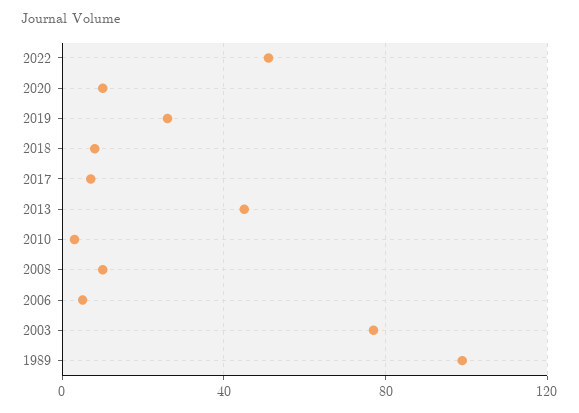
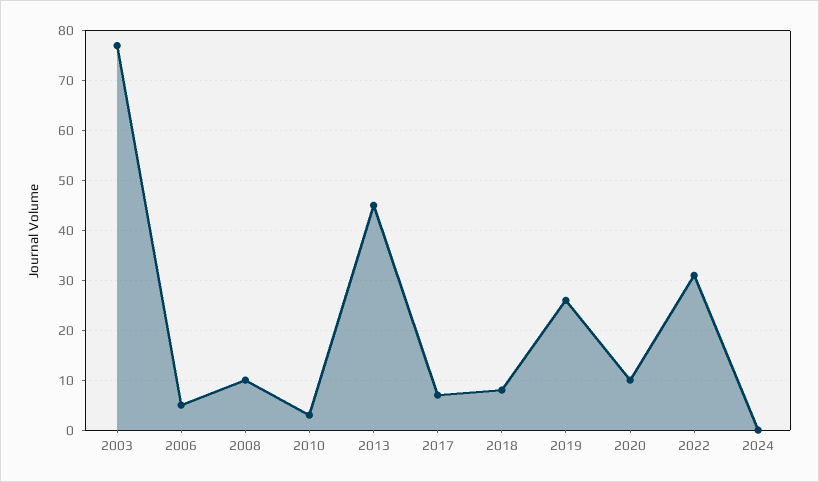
2022: 50 -> 30
1989: 100 -> none
2024: none -> 0

